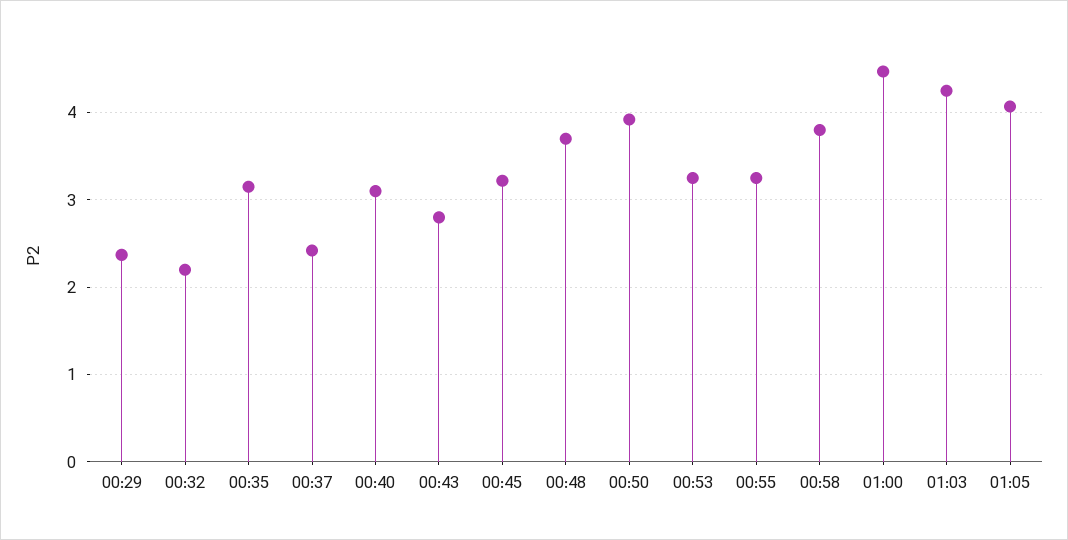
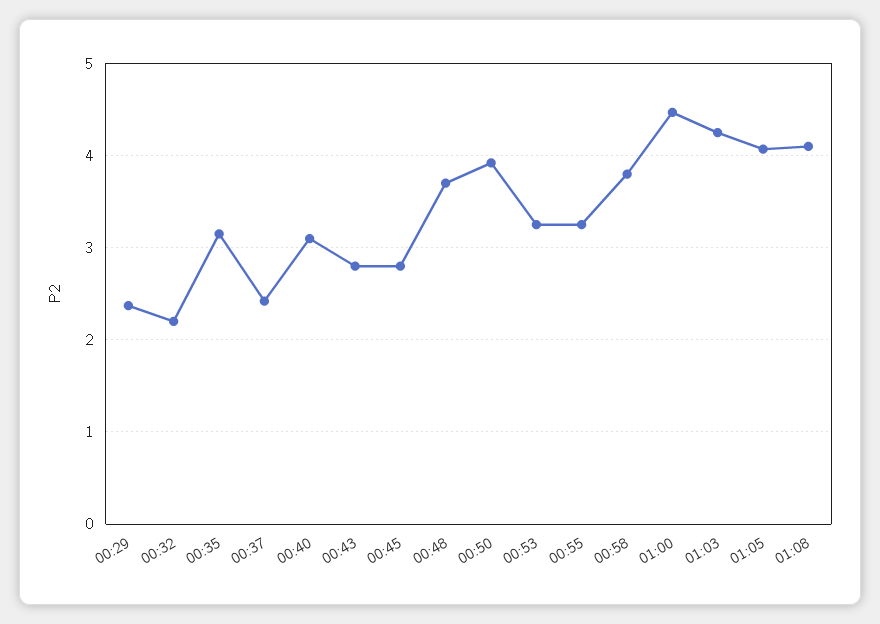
00:45: 3.2 -> 2.8
01:08: none -> 4.1

